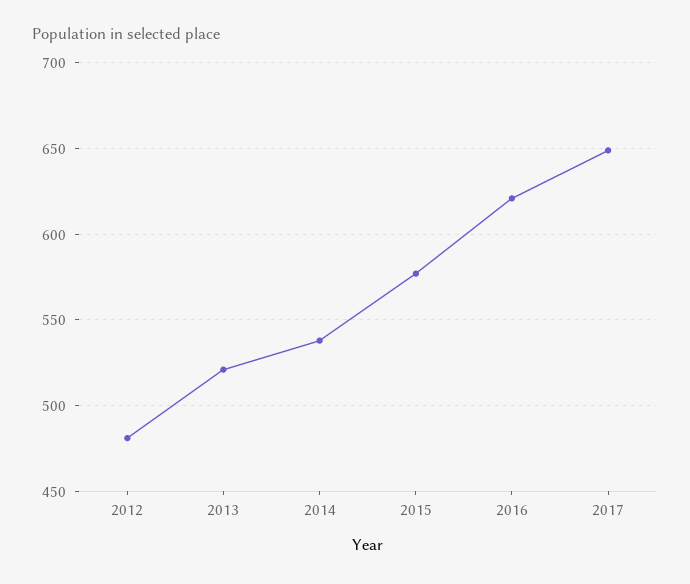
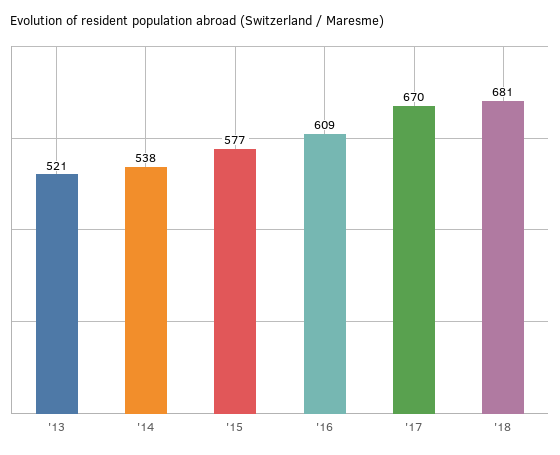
2012: 480 -> none
2016: 620 -> 609
2017: 650 -> 670
'18: none -> 681

